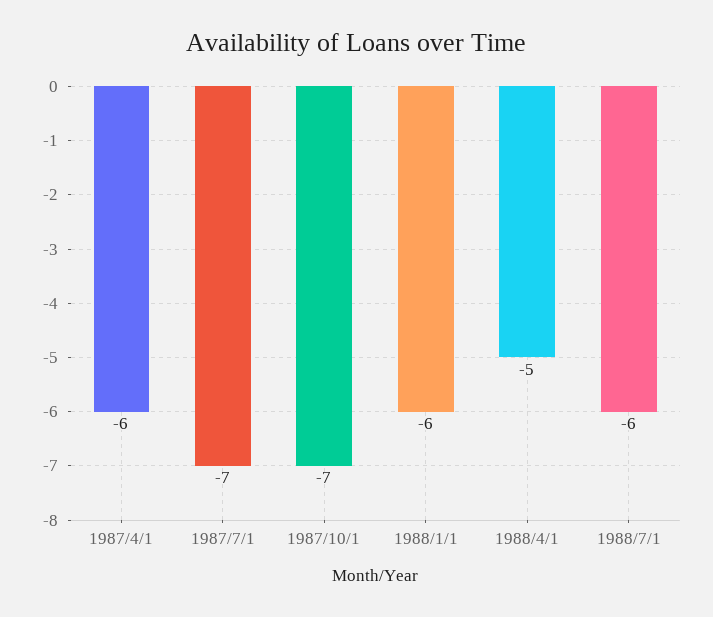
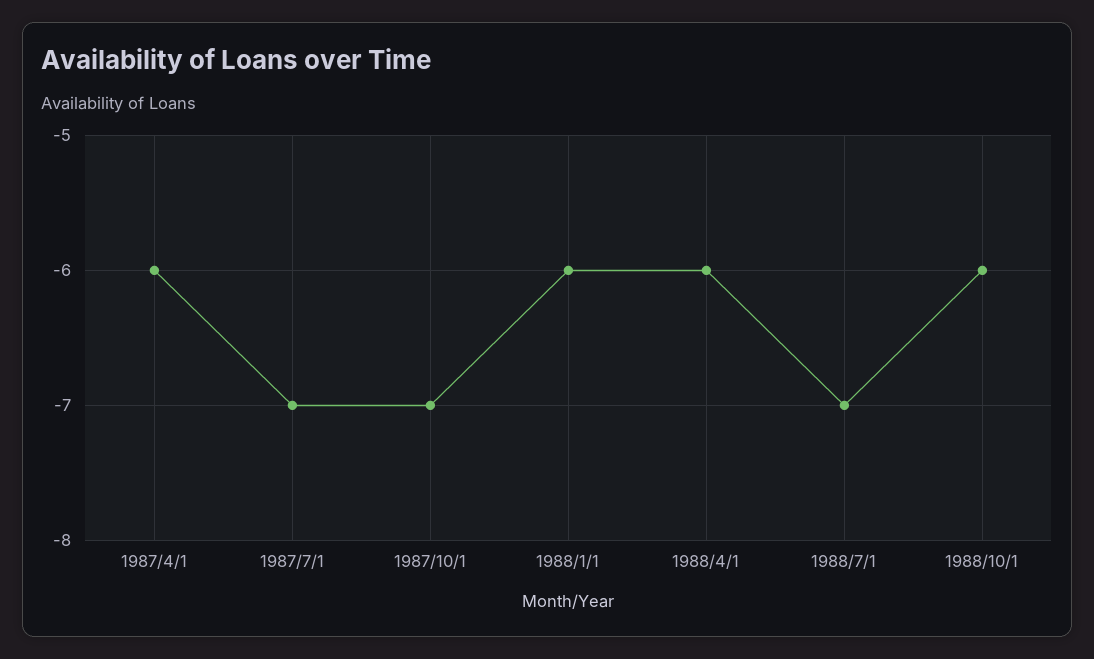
1988/4/1: -5 -> -6
1988/7/1: -6 -> -7
1988/10/1: none -> -6

